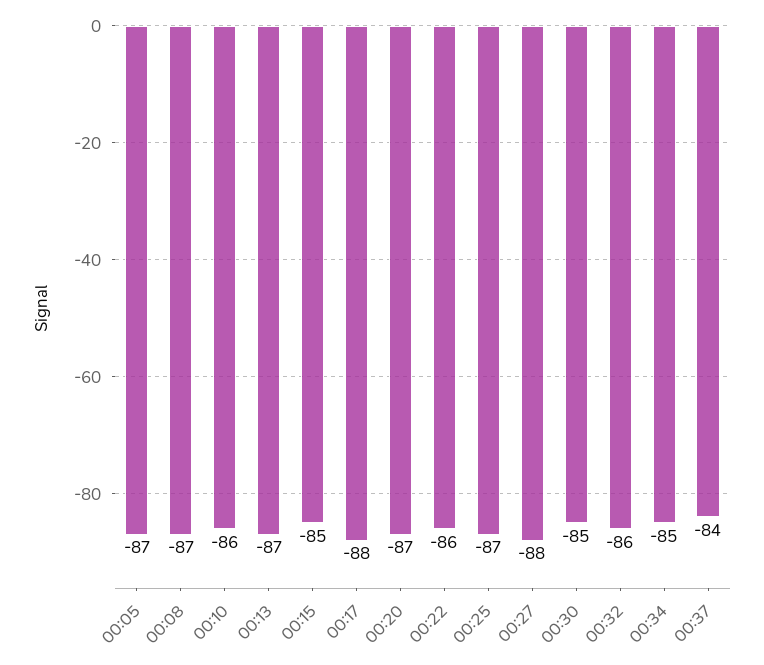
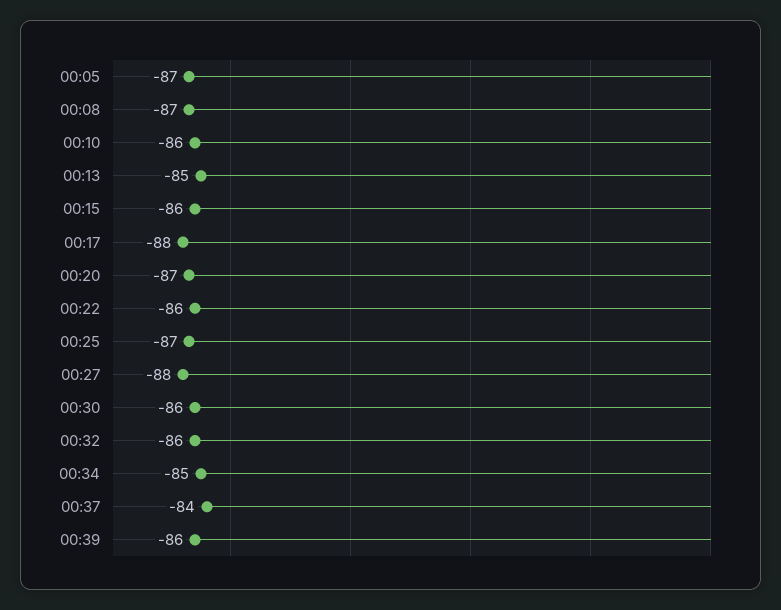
00:13: -87 -> -85
00:15: -85 -> -86
00:30: -85 -> -86
00:39: none -> -86

